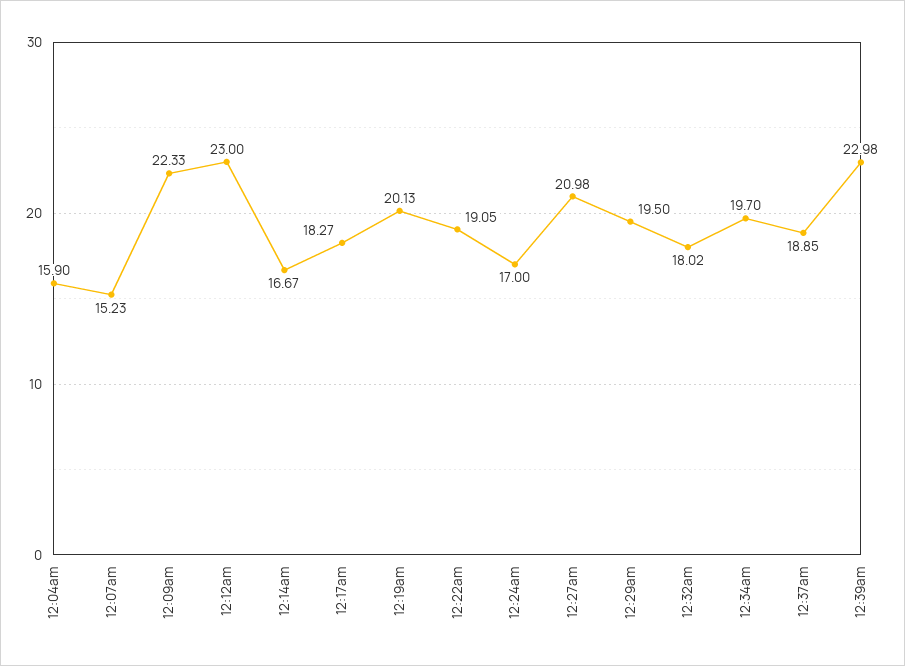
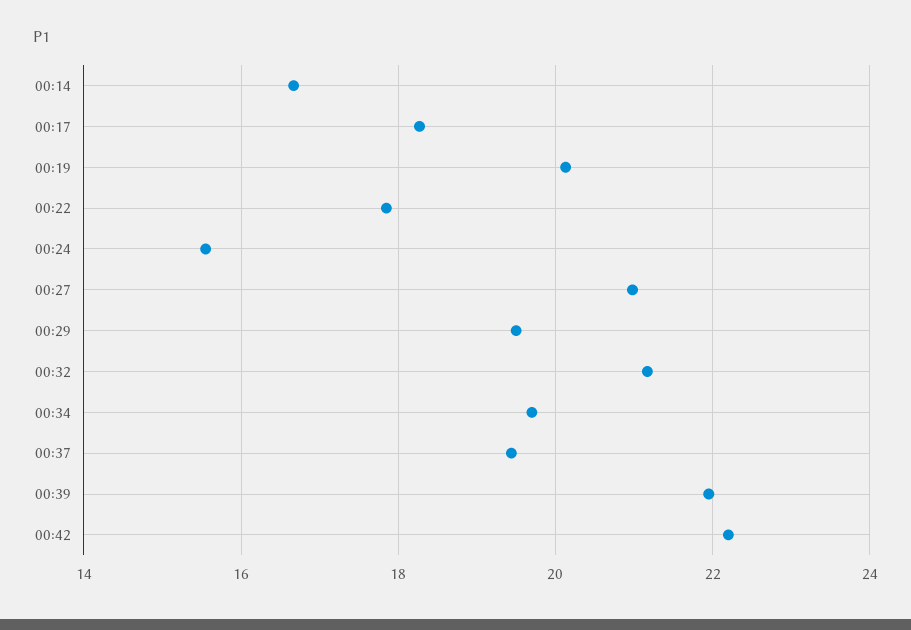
12:04am: 15.9 -> none
12:07am: 15.23 -> none
12:09am: 22.33 -> none
12:12am: 23 -> none
12:22am: 19.05 -> 17.8
12:24am: 17 -> 15.6
12:32am: 18.02 -> 21.2
12:37am: 18.85 -> 19.4
12:39am: 22.98 -> 22
00:42: none -> 22.2

